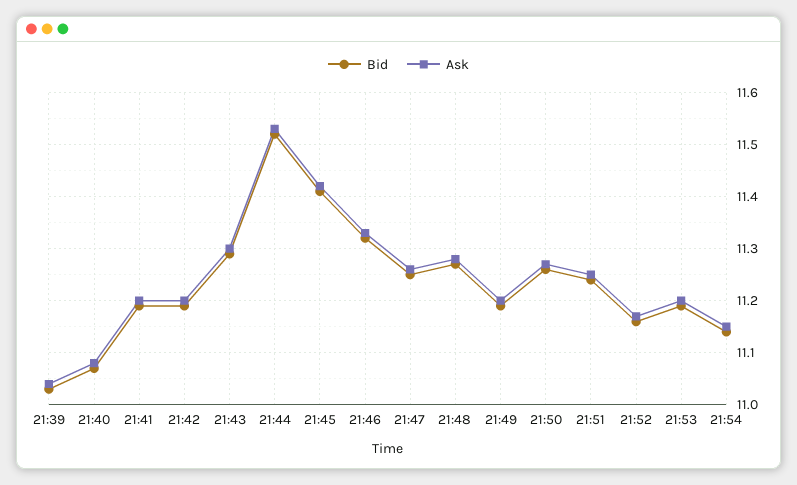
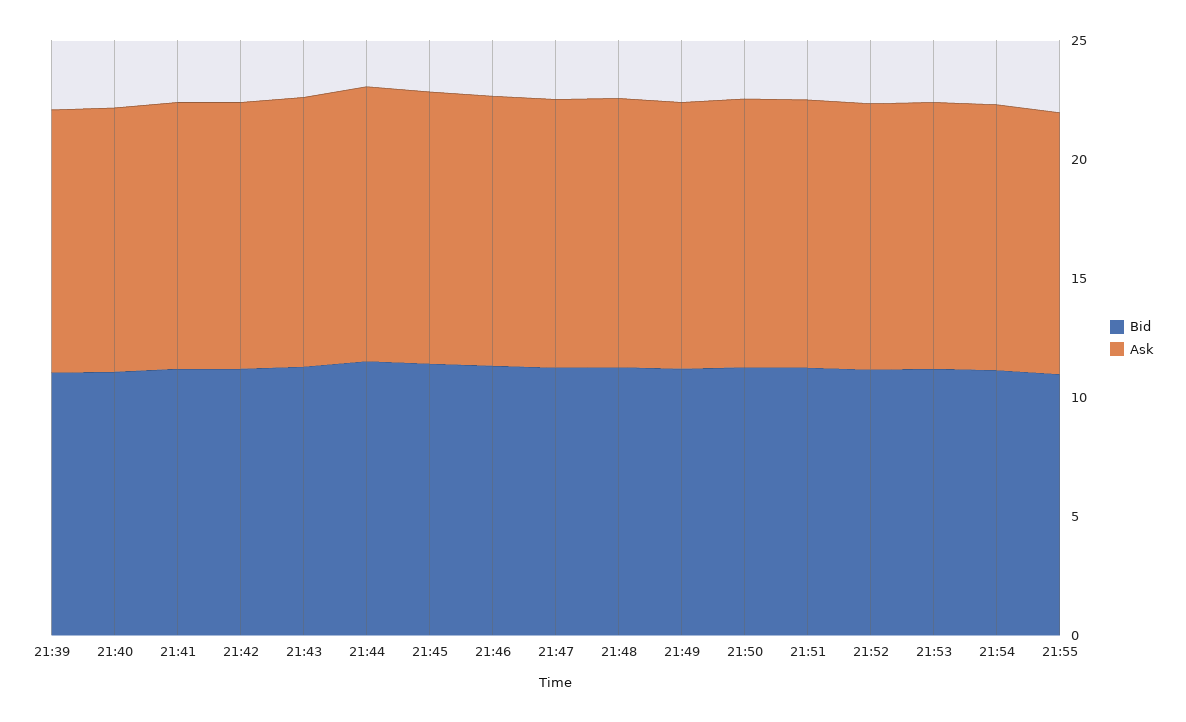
Bid, 21:55: none -> 11
Ask, 21:55: none -> 11

